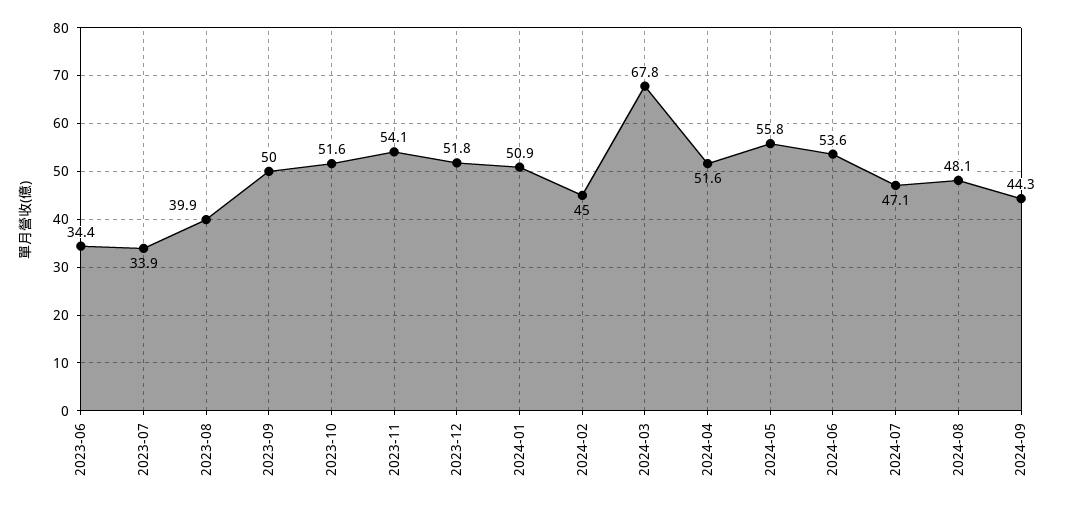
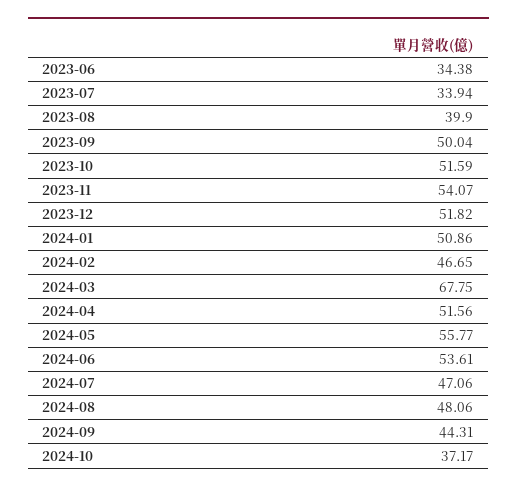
2024-02: 45 -> 46.65
2024-10: none -> 37.17

